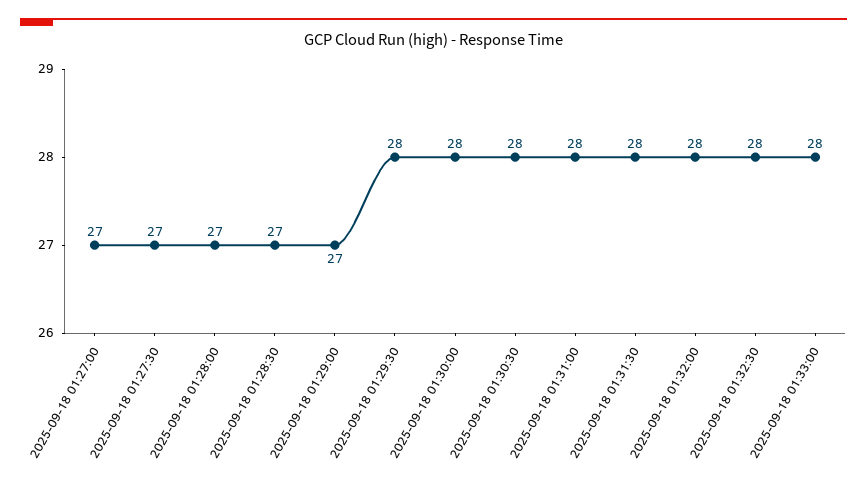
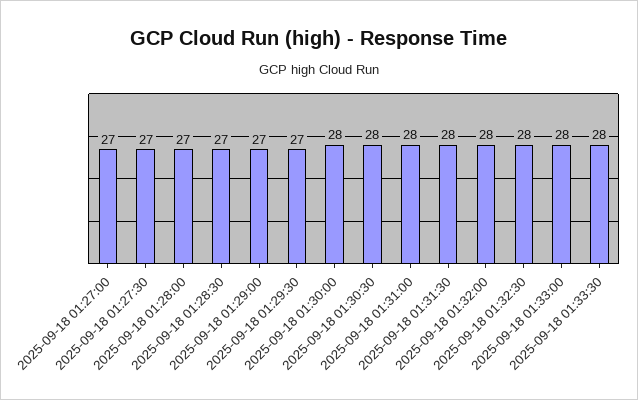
2025-09-18 01:29:30: 28 -> 27
2025-09-18 01:33:30: none -> 28

